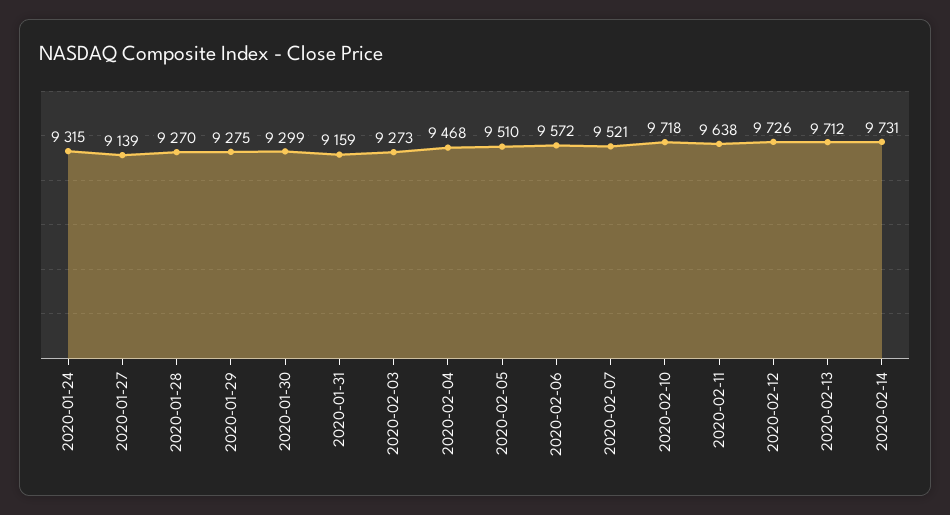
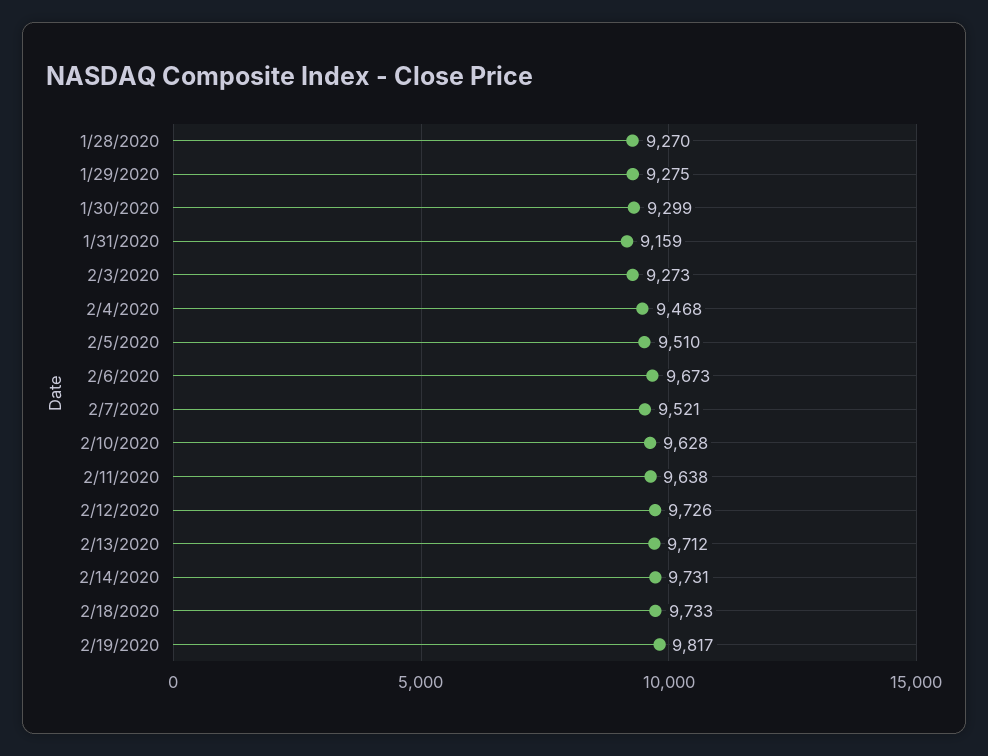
2020-01-24: 9315 -> none
2020-01-27: 9139 -> none
2020-02-06: 9572 -> 9673
2020-02-10: 9718 -> 9628
2/18/2020: none -> 9733
2/19/2020: none -> 9817

